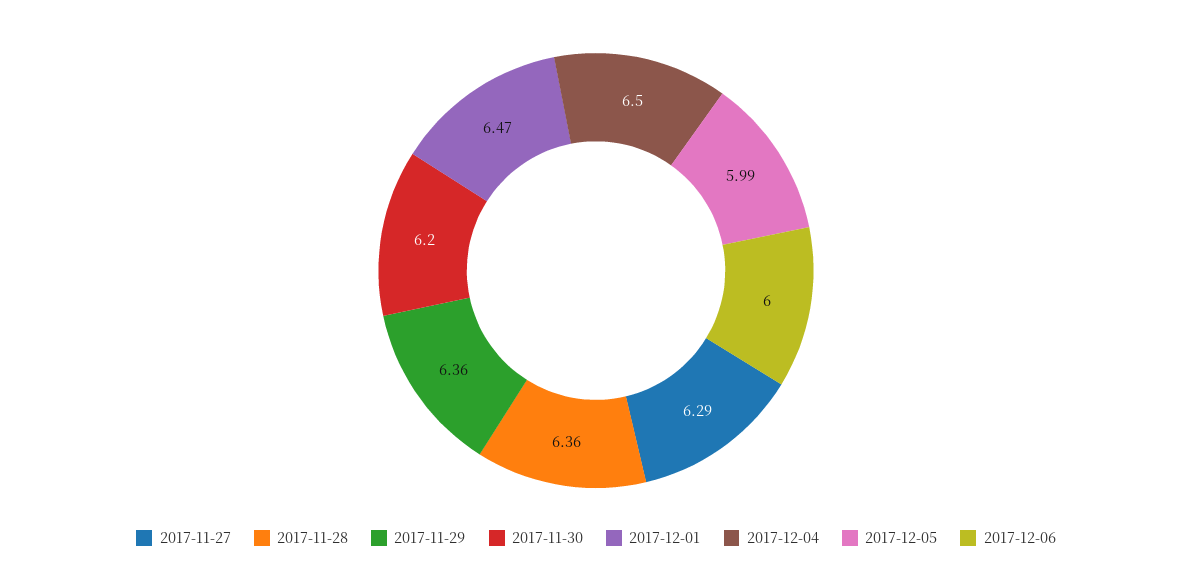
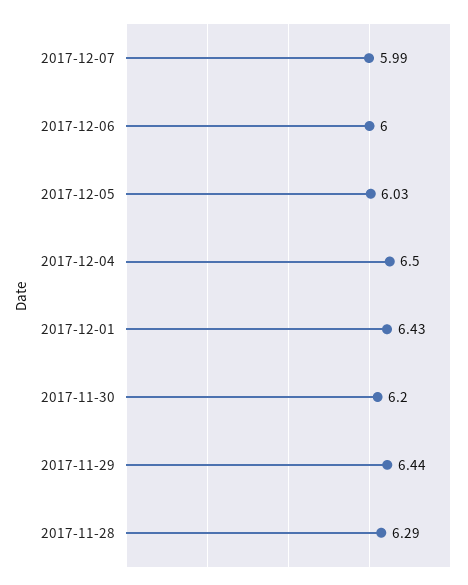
2017-11-27: 6.29 -> none
2017-11-28: 6.36 -> 6.29
2017-11-29: 6.36 -> 6.44
2017-12-01: 6.47 -> 6.43
2017-12-05: 5.99 -> 6.03
2017-12-07: none -> 5.99

